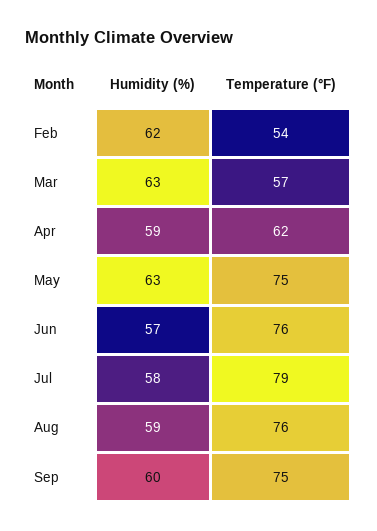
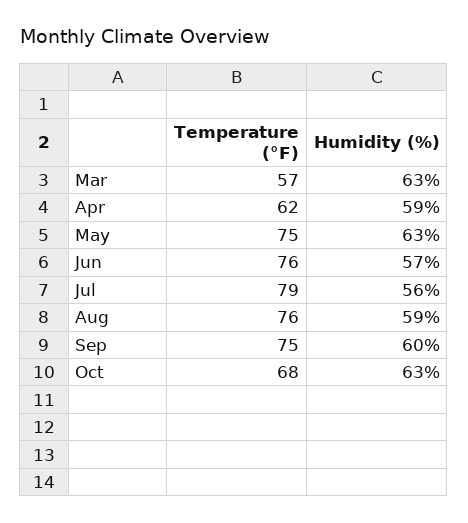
Humidity (%), Feb: 62 -> none
Temperature (°F), Feb: 54 -> none
Humidity (%), Jul: 58 -> 56
Temperature (°F), Oct: none -> 68
Humidity (%), Oct: none -> 63

